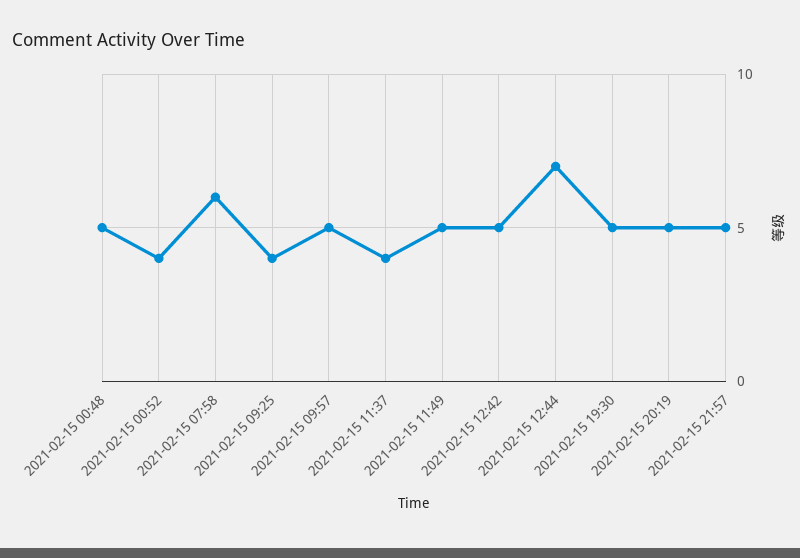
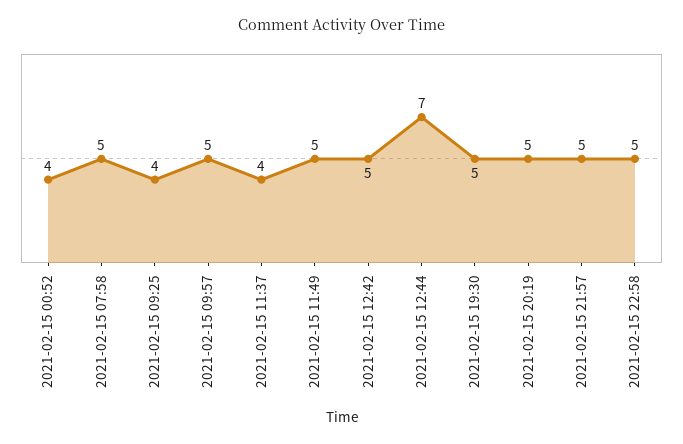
2021-02-15 00:48: 5 -> none
2021-02-15 07:58: 6 -> 5
2021-02-15 22:58: none -> 5

